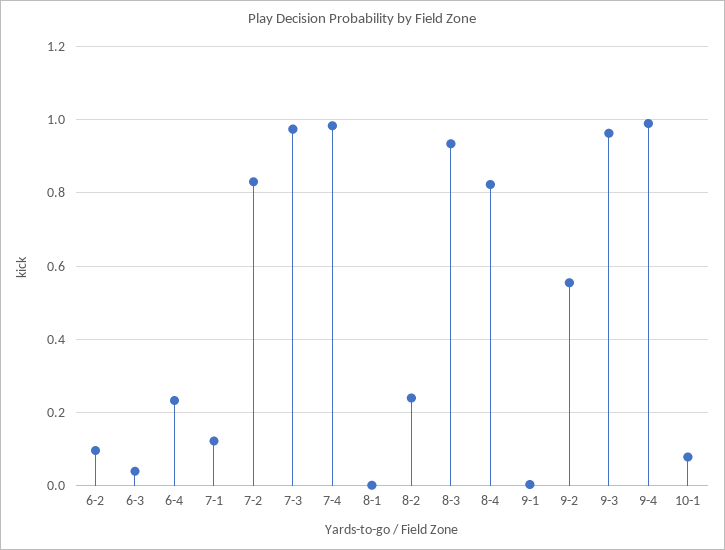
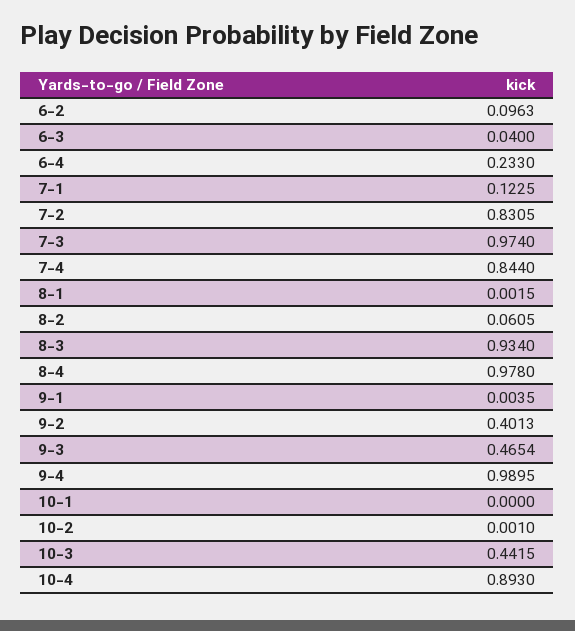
7-4: 0.98 -> 0.844
8-2: 0.24 -> 0.0605
8-4: 0.82 -> 0.978
9-2: 0.56 -> 0.4013
9-3: 0.96 -> 0.4654
10-1: 0.08 -> 0
10-2: none -> 0.001
10-3: none -> 0.4415
10-4: none -> 0.893

